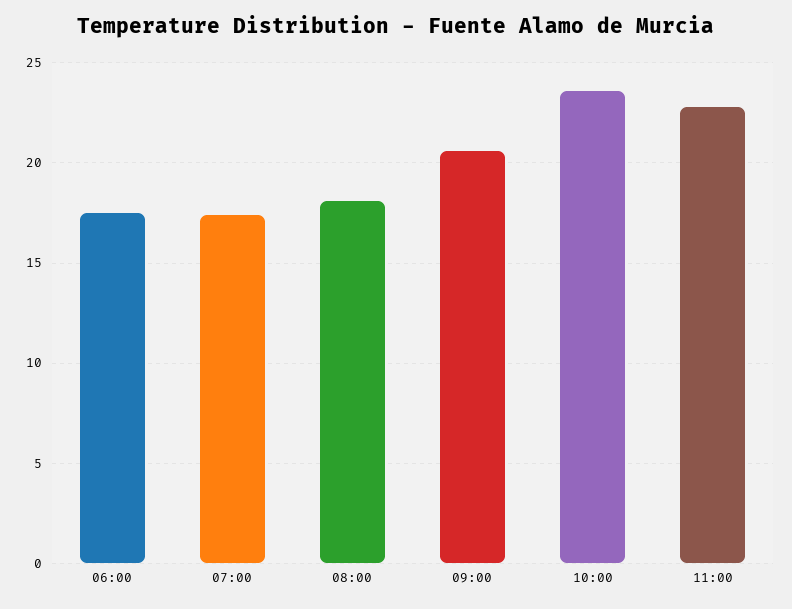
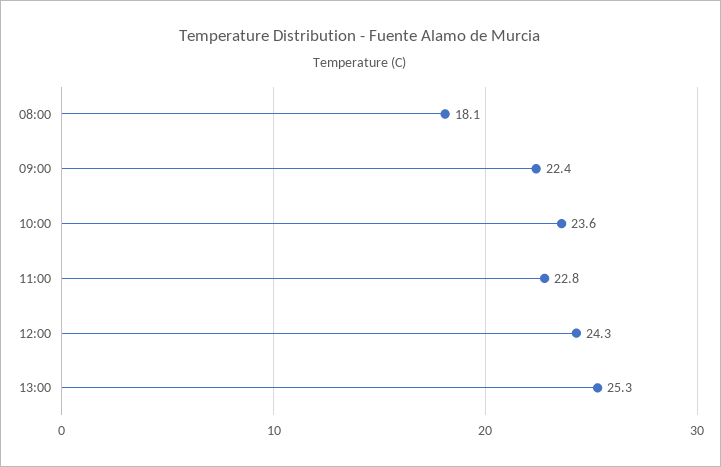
06:00: 17.5 -> none
07:00: 17.5 -> none
09:00: 20.5 -> 22.4
12:00: none -> 24.3
13:00: none -> 25.3

